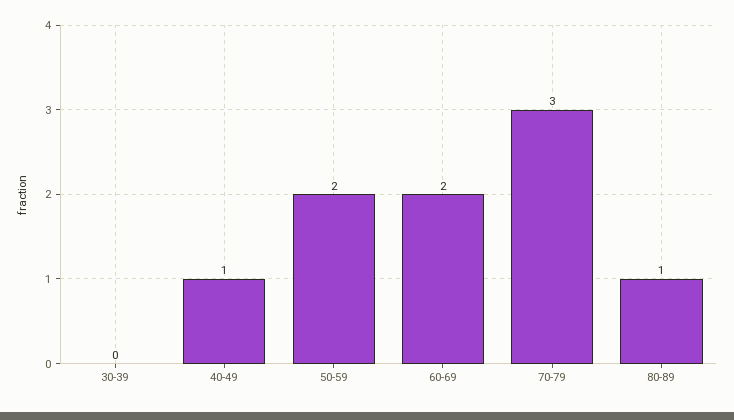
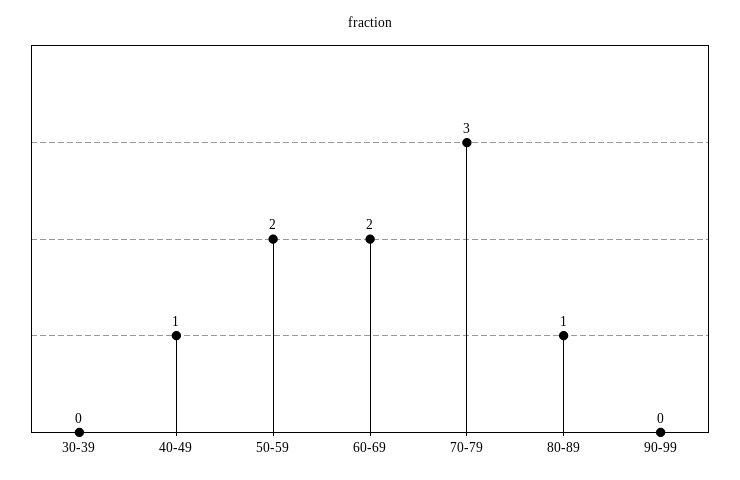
90-99: none -> 0

